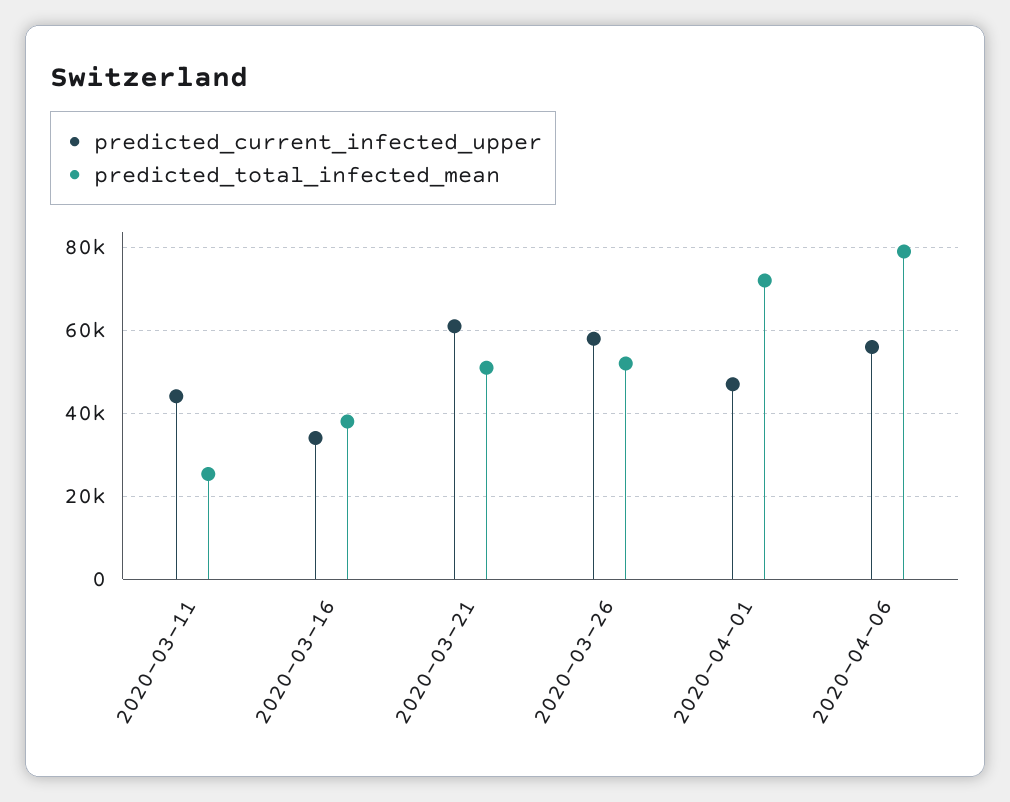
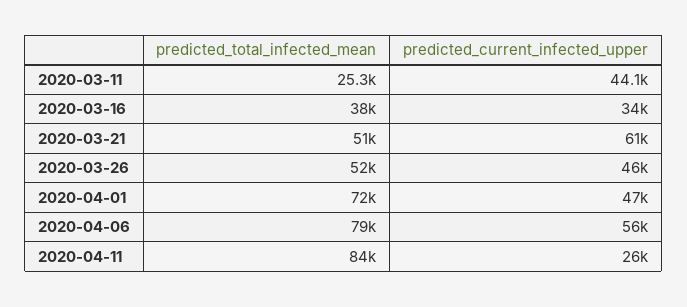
predicted_current_infected_upper, 2020-03-26: 58000 -> 46000
predicted_total_infected_mean, 2020-04-11: none -> 84000
predicted_current_infected_upper, 2020-04-11: none -> 26000

